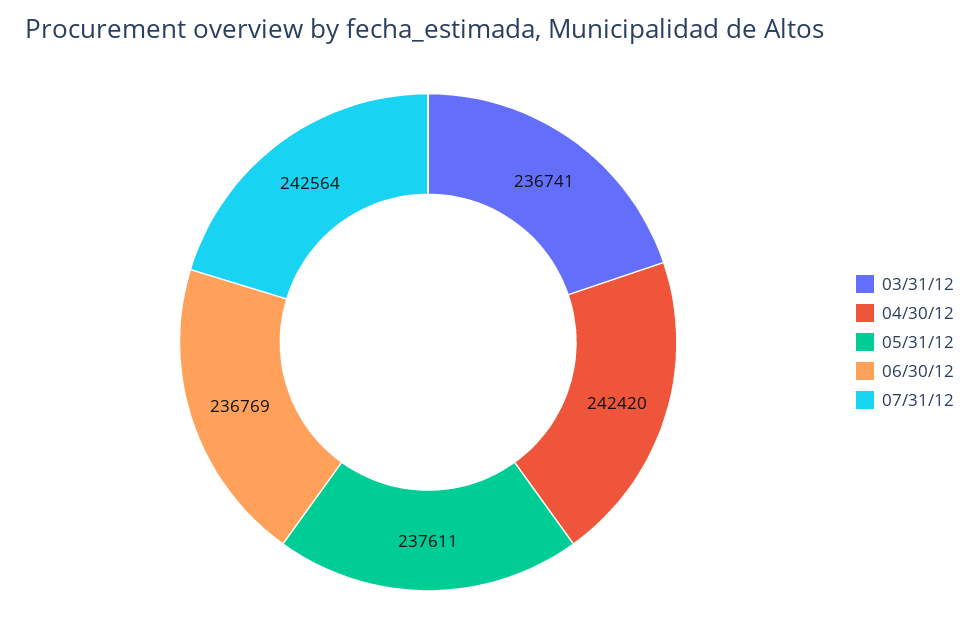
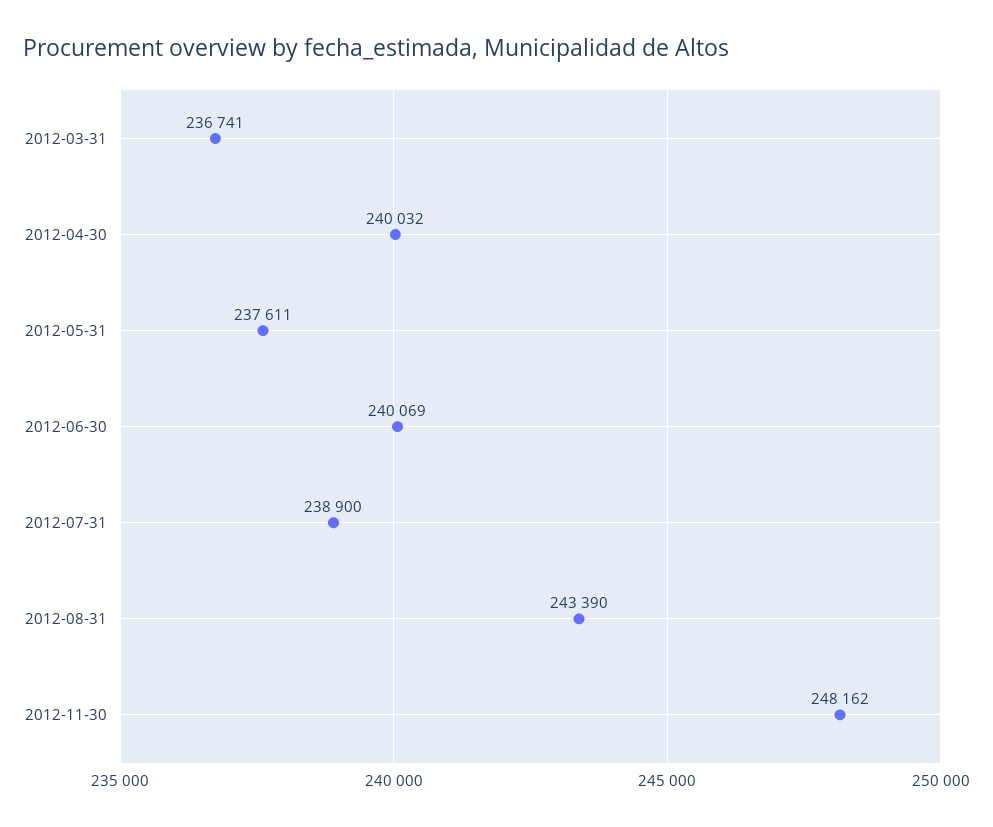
04/30/12: 242420 -> 240032
06/30/12: 236769 -> 240069
07/31/12: 242564 -> 238900
2012-08-31: none -> 243390
2012-11-30: none -> 248162

